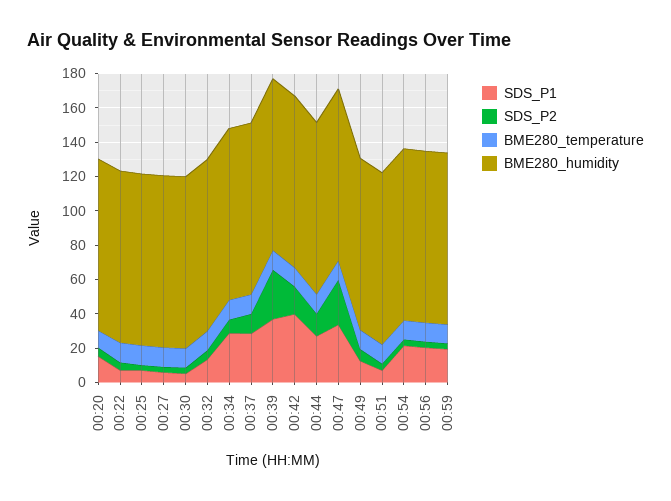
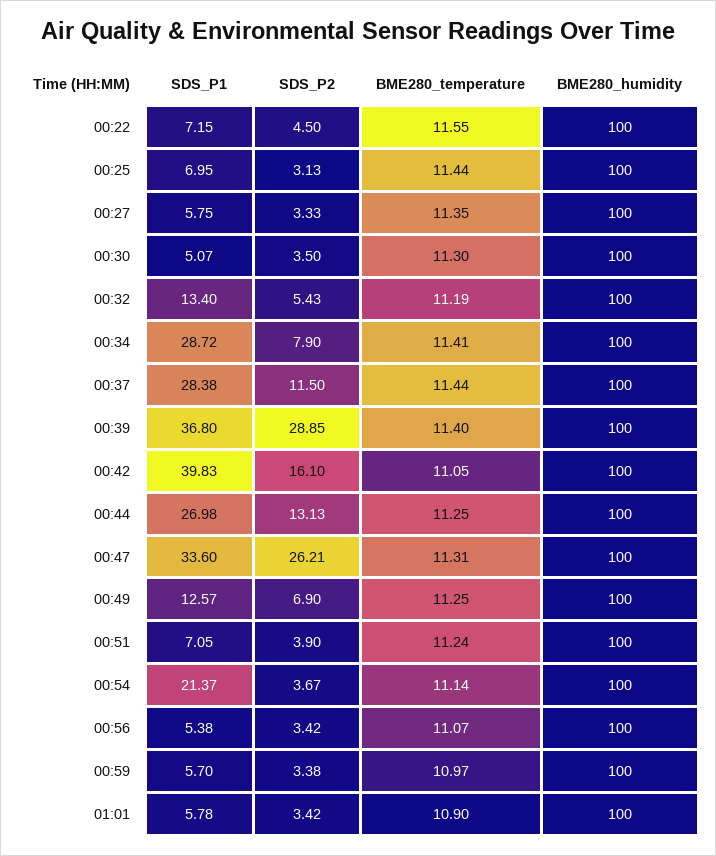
SDS_P1, 00:20: 15 -> none
SDS_P2, 00:20: 5 -> none
BME280_temperature, 00:20: 10 -> none
BME280_humidity, 00:20: 100 -> none
SDS_P1, 00:56: 20 -> 5.38
SDS_P1, 00:59: 20 -> 5.7
SDS_P1, 01:01: none -> 5.78
SDS_P2, 01:01: none -> 3.42
BME280_temperature, 01:01: none -> 10.9
BME280_humidity, 01:01: none -> 100

